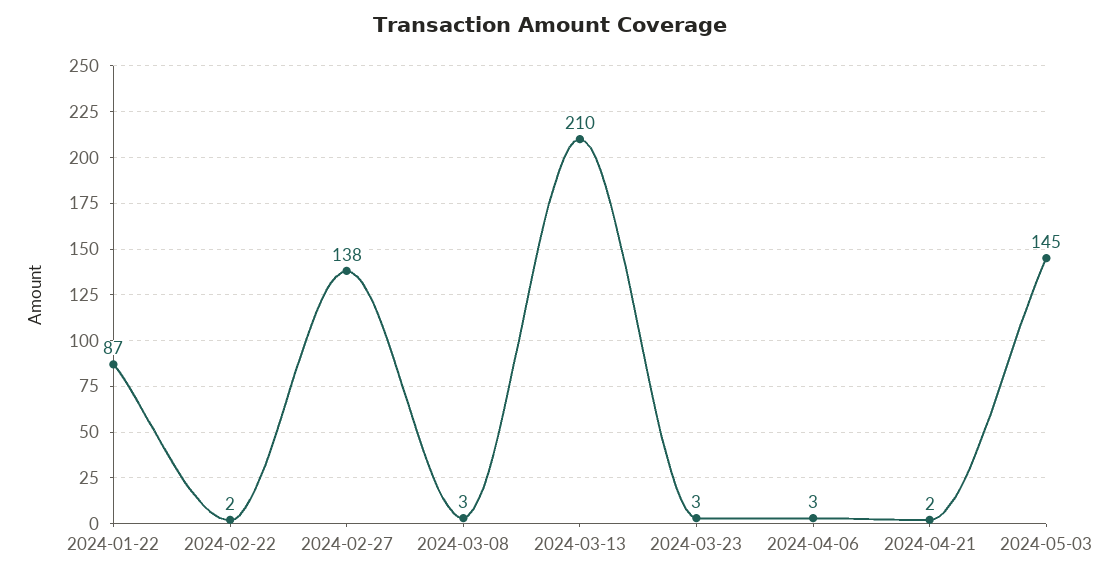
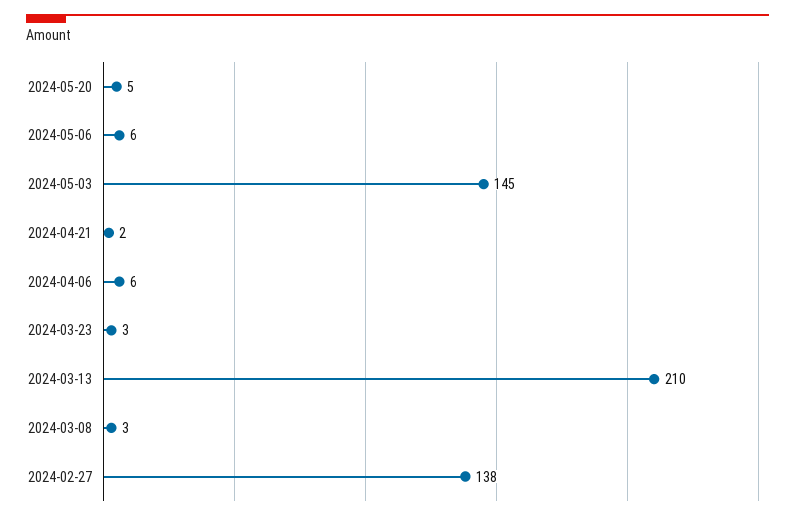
2024-01-22: 87 -> none
2024-02-22: 2 -> none
2024-04-06: 3 -> 6
2024-05-20: none -> 5
2024-05-06: none -> 6

